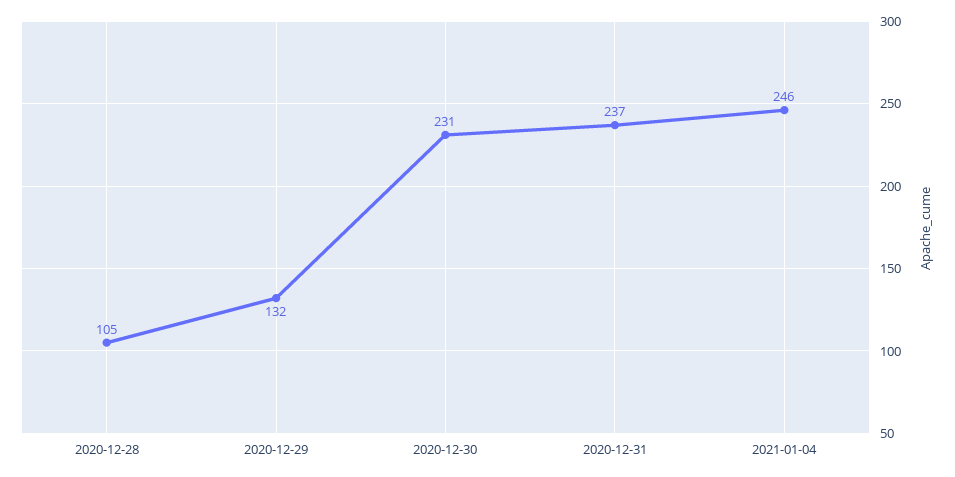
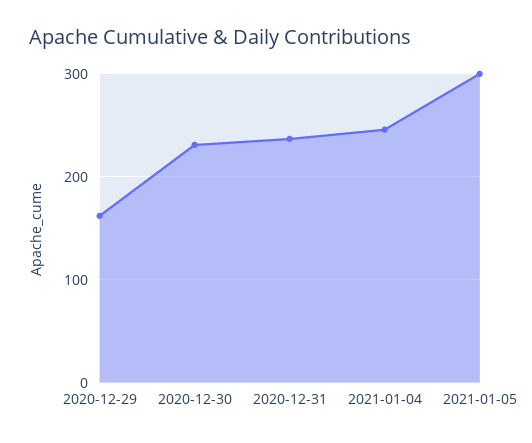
2020-12-28: 105 -> none
2020-12-29: 132 -> 160
2021-01-05: none -> 300

